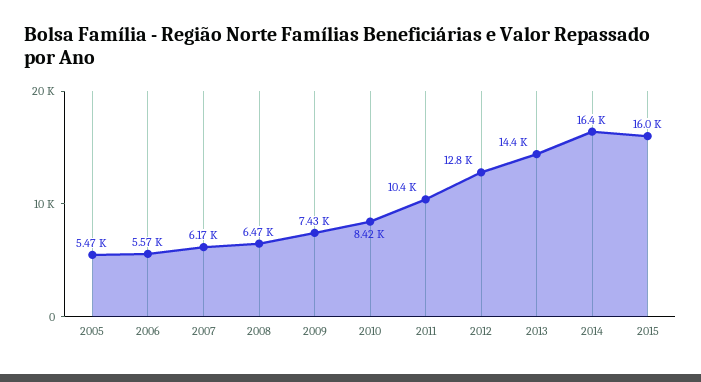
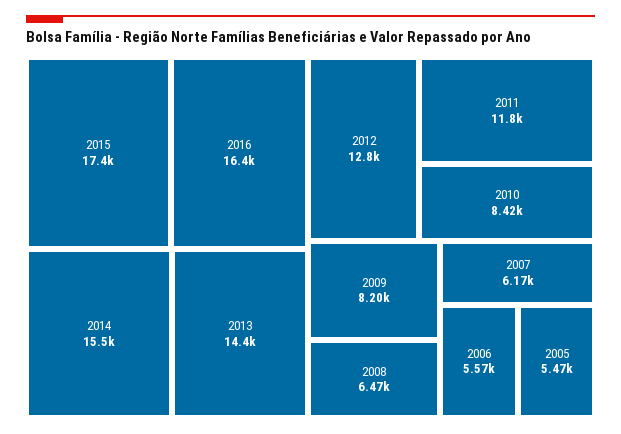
2009: 7430 -> 8200
2011: 10400 -> 11800
2014: 16400 -> 15500
2015: 16000 -> 17400
2016: none -> 16400

